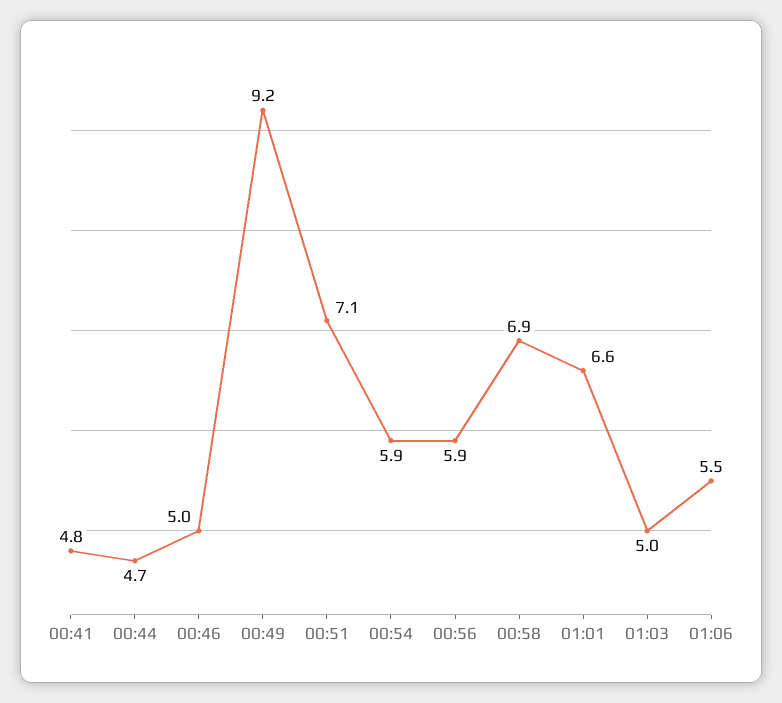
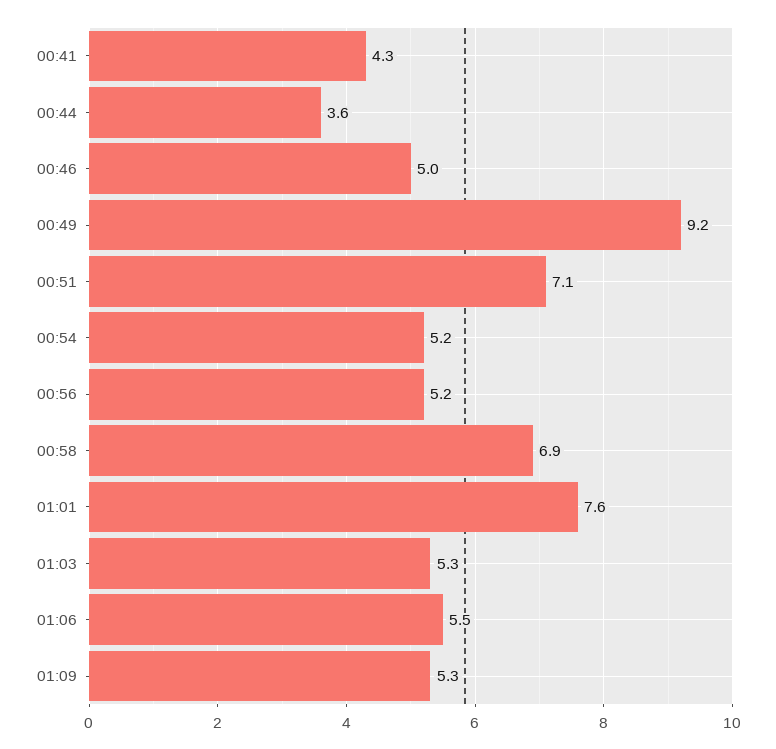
00:41: 4.8 -> 4.3
00:44: 4.7 -> 3.6
00:54: 5.9 -> 5.2
00:56: 5.9 -> 5.2
01:01: 6.6 -> 7.6
01:03: 5 -> 5.3
01:09: none -> 5.3

